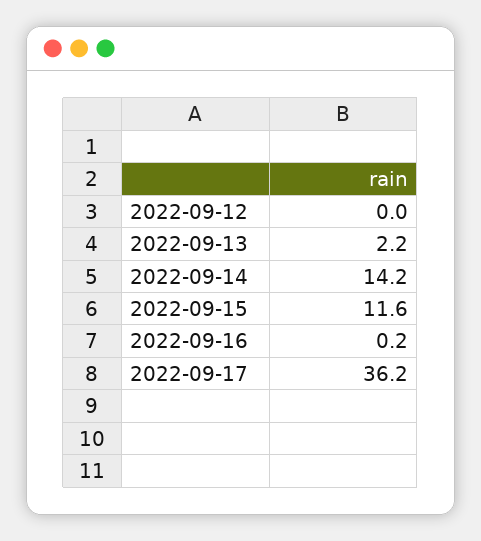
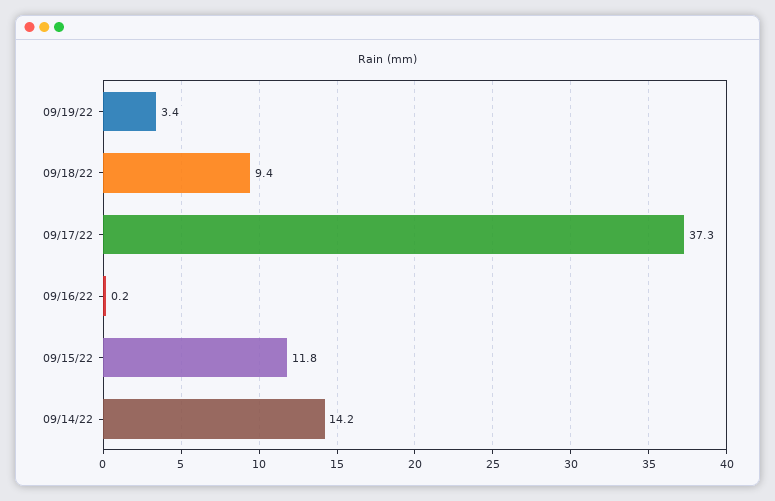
2022-09-12: 0 -> none
2022-09-13: 2.2 -> none
2022-09-15: 11.6 -> 11.8
2022-09-17: 36.2 -> 37.3
09/19/22: none -> 3.4
09/18/22: none -> 9.4

